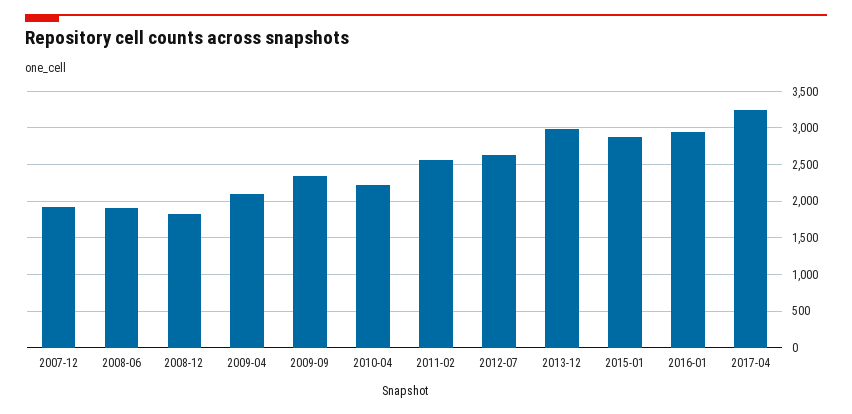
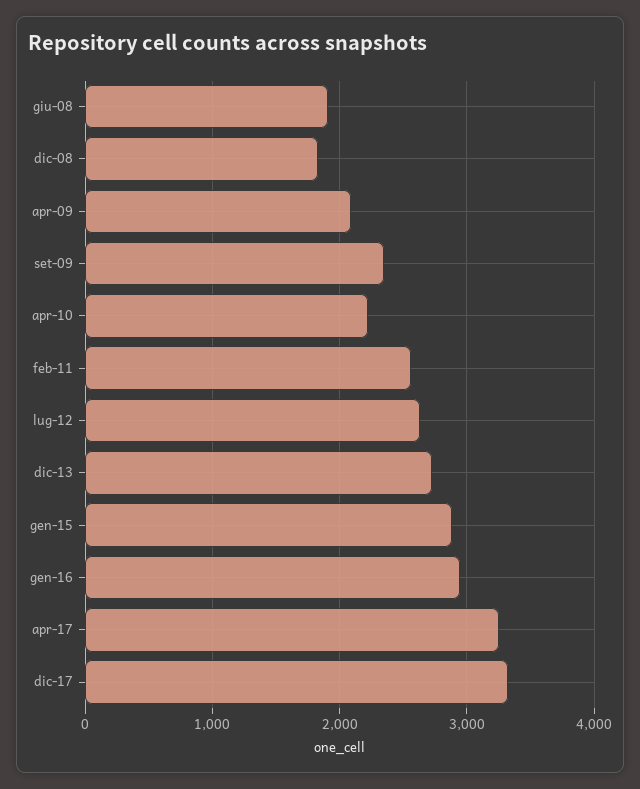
2007-12: 1900 -> none
2013-12: 3000 -> 2700
dic-17: none -> 3300

